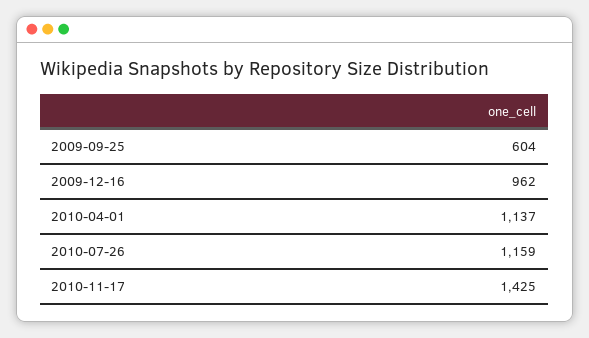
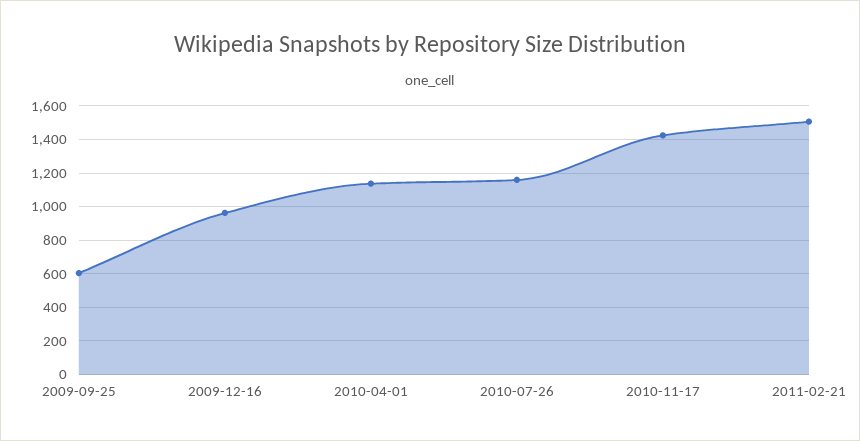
2011-02-21: none -> 1500

